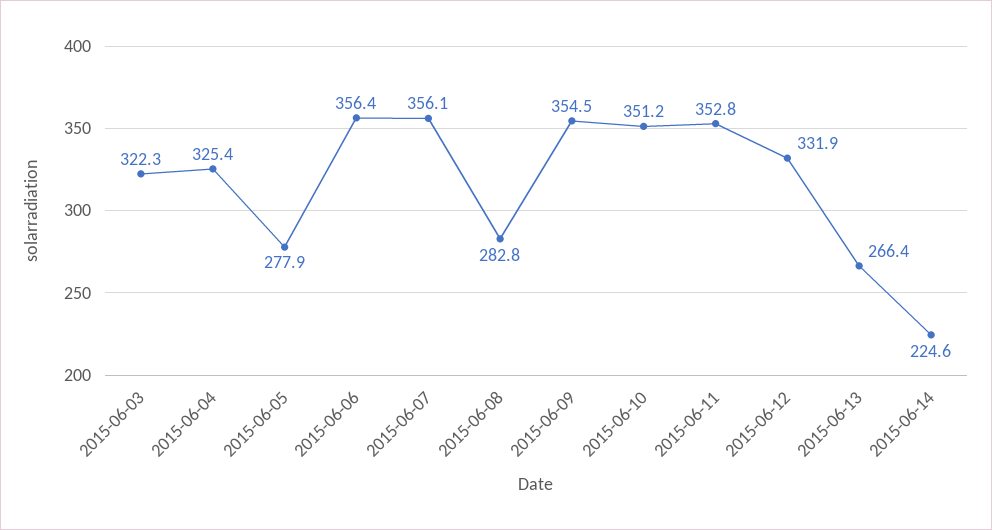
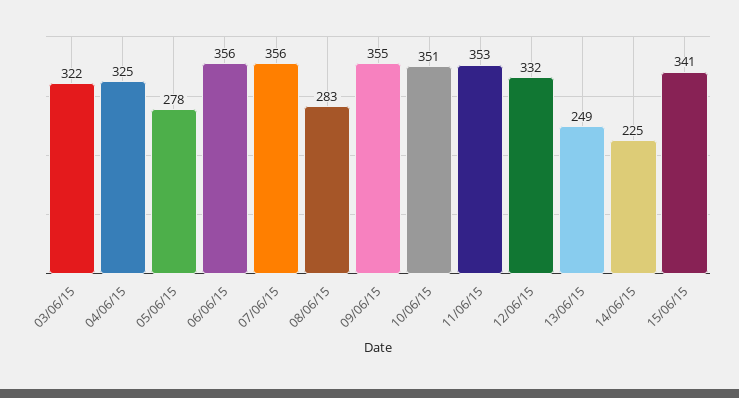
2015-06-13: 266.4 -> 249
15/06/15: none -> 341

